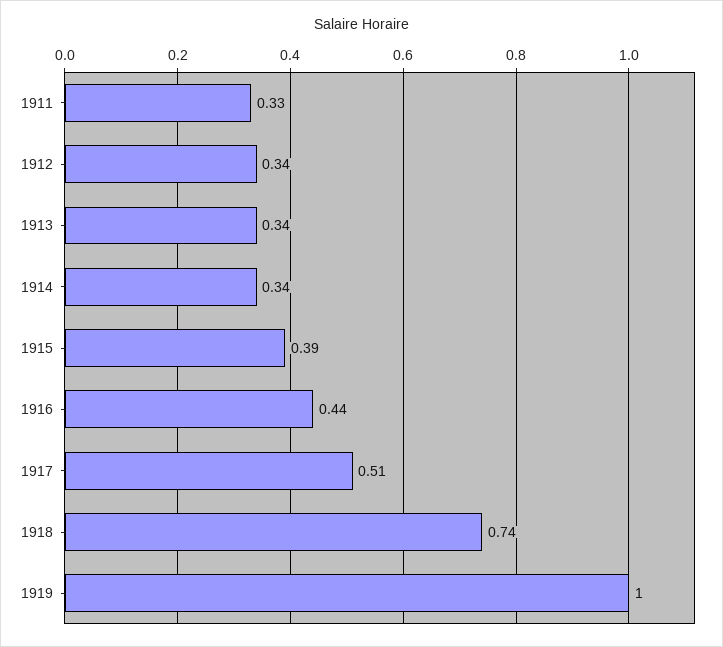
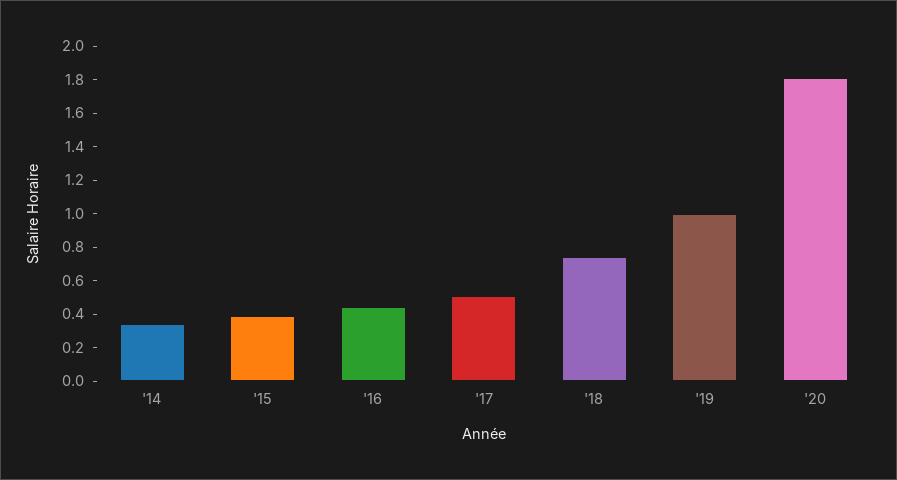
1911: 0.33 -> none
1912: 0.34 -> none
1913: 0.34 -> none
'20: none -> 1.8

